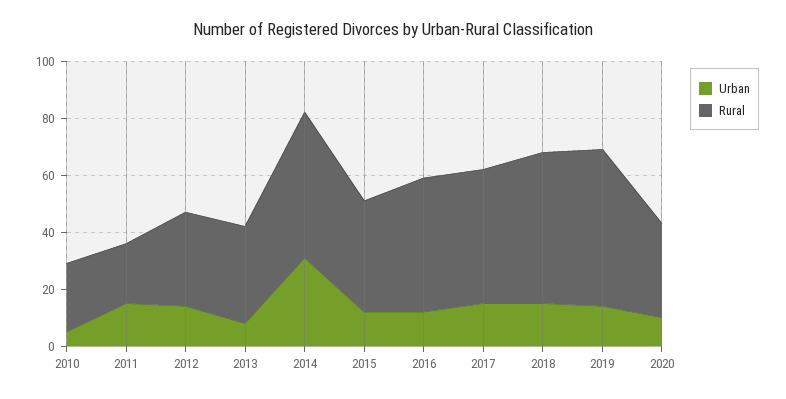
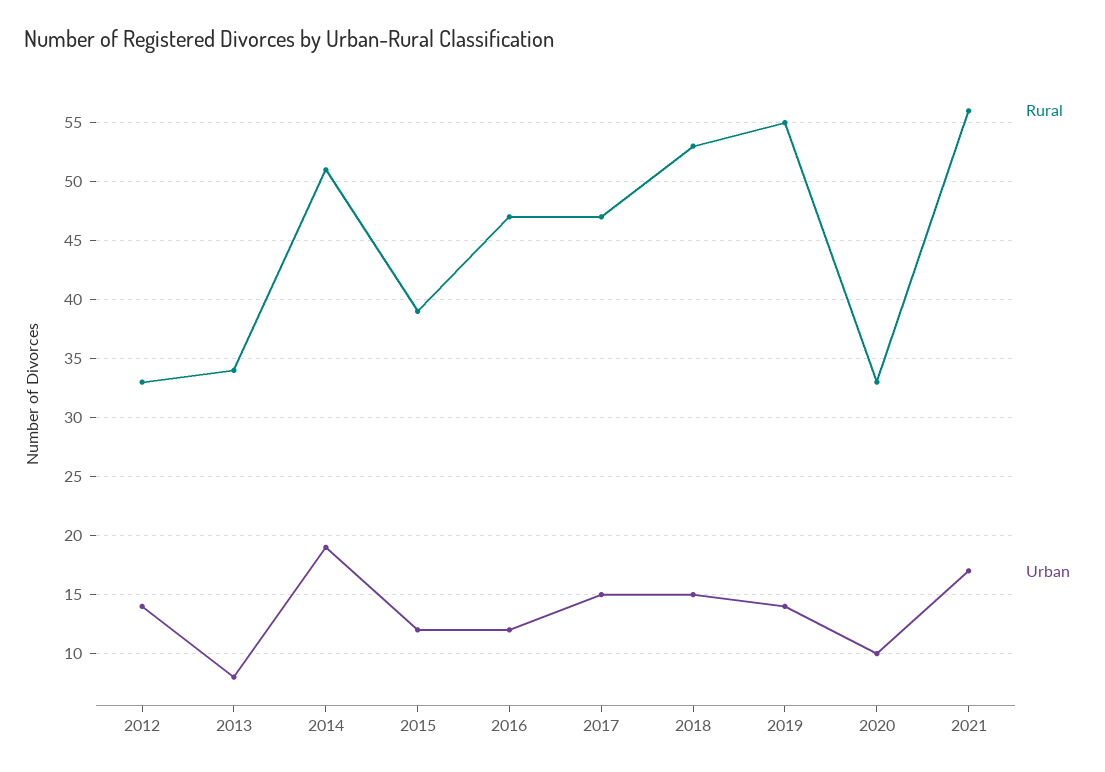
Urban, 2010: 5 -> none
Rural, 2010: 25 -> none
Urban, 2011: 15 -> none
Rural, 2011: 20 -> none
Urban, 2014: 30 -> 19
Rural, 2021: none -> 56
Urban, 2021: none -> 17

